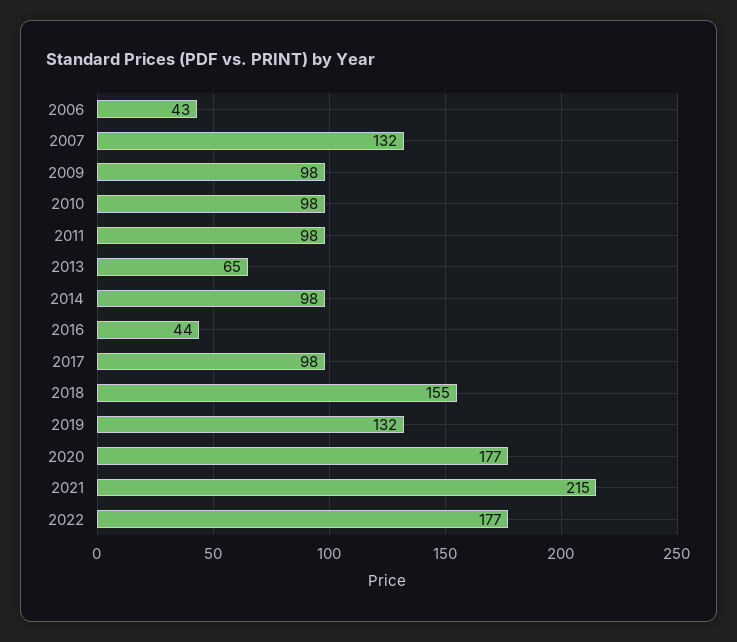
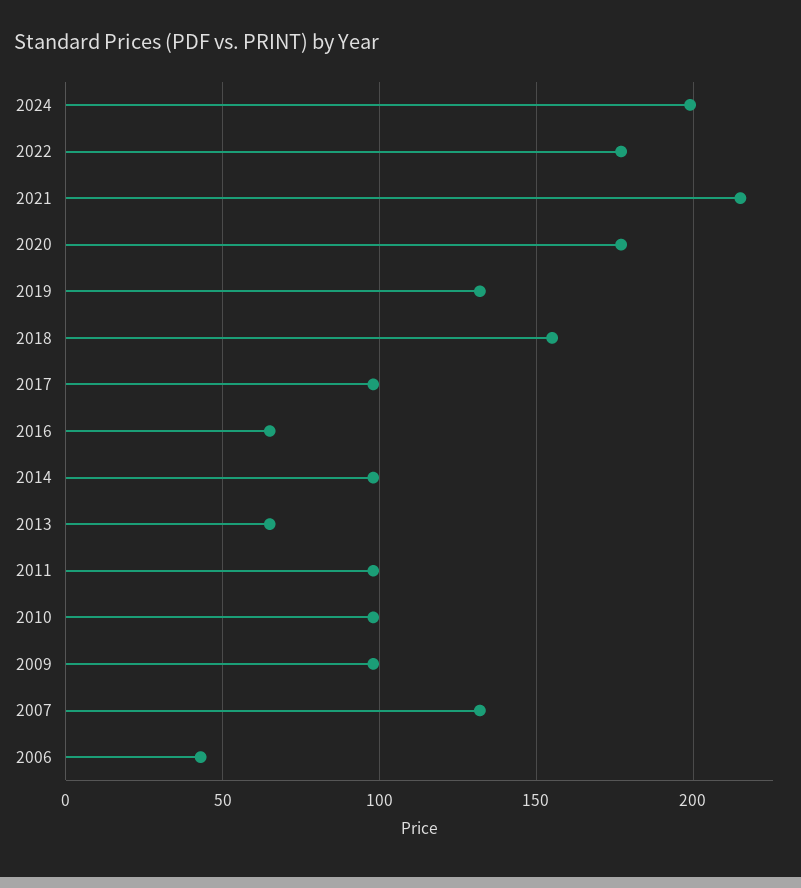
2016: 44 -> 65
2024: none -> 200

